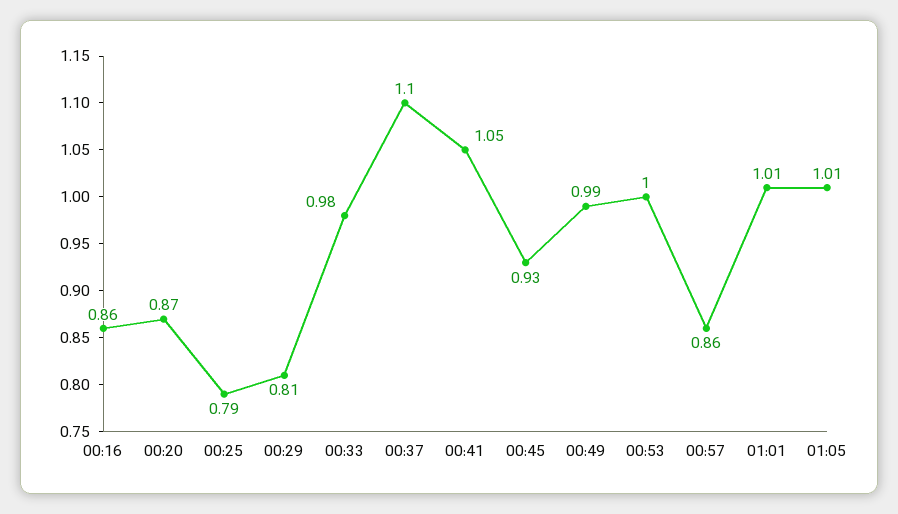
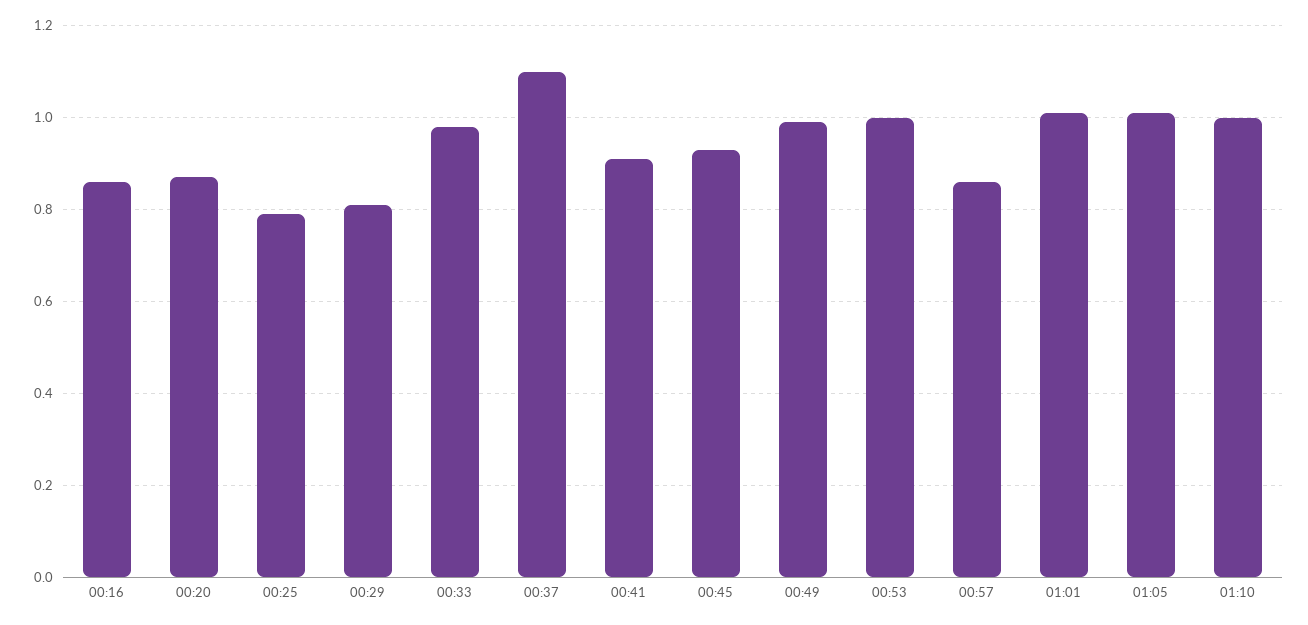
00:41: 1.05 -> 0.9
01:10: none -> 1

